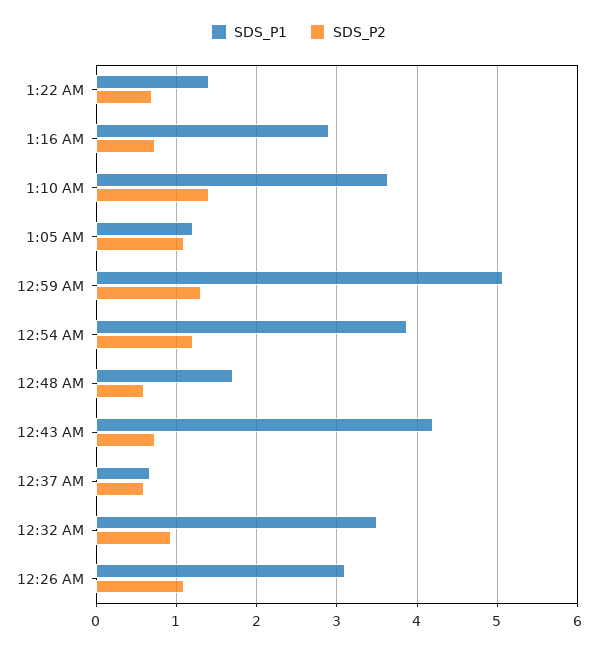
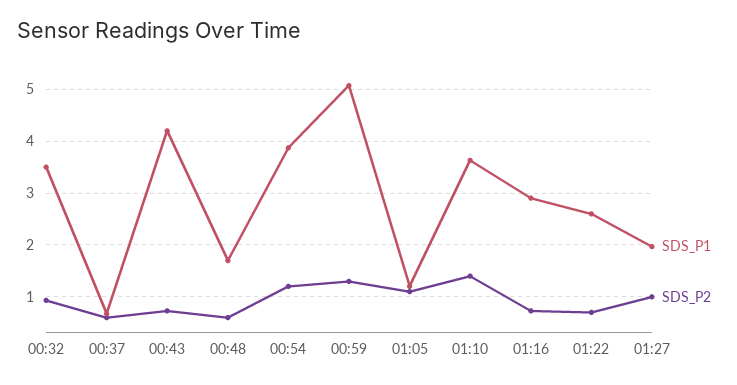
SDS_P1, 1:22 AM: 1.4 -> 2.6
SDS_P1, 12:26 AM: 3.1 -> none
SDS_P2, 12:26 AM: 1.1 -> none
SDS_P1, 01:27: none -> 2
SDS_P2, 01:27: none -> 1

